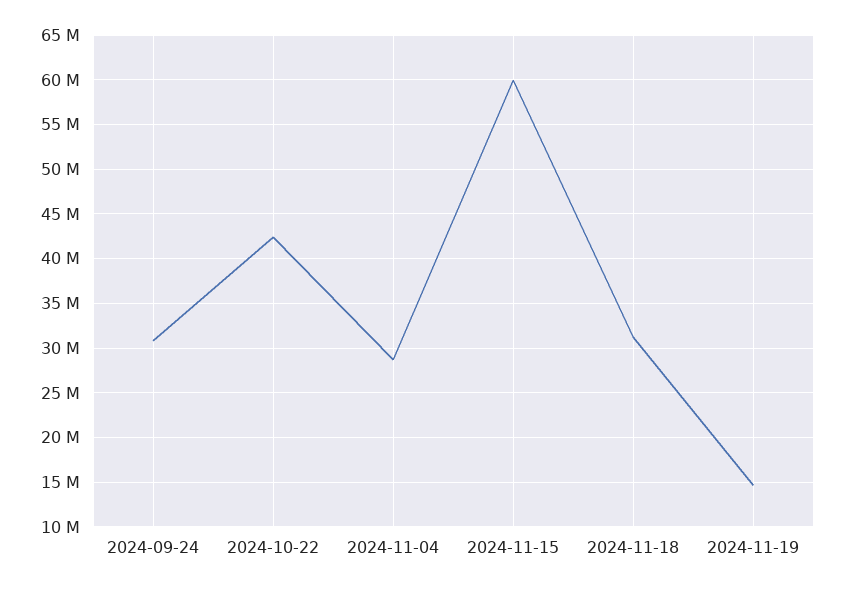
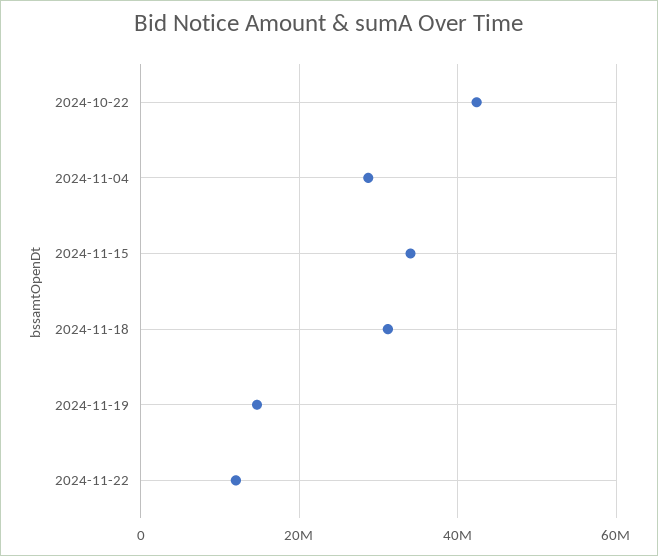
2024-09-24: 31000000 -> none
2024-11-15: 60000000 -> 34000000
2024-11-22: none -> 12000000

